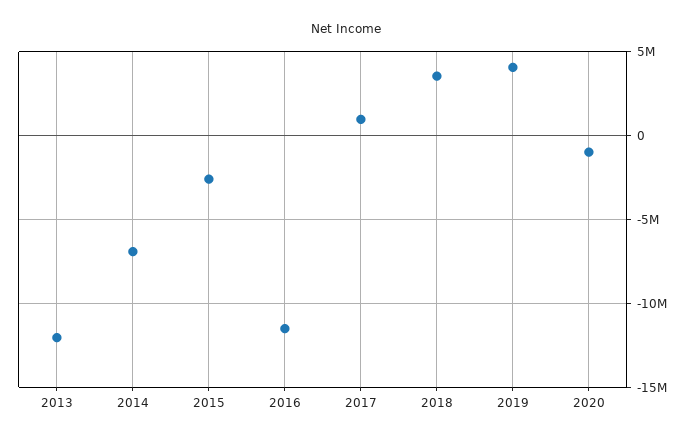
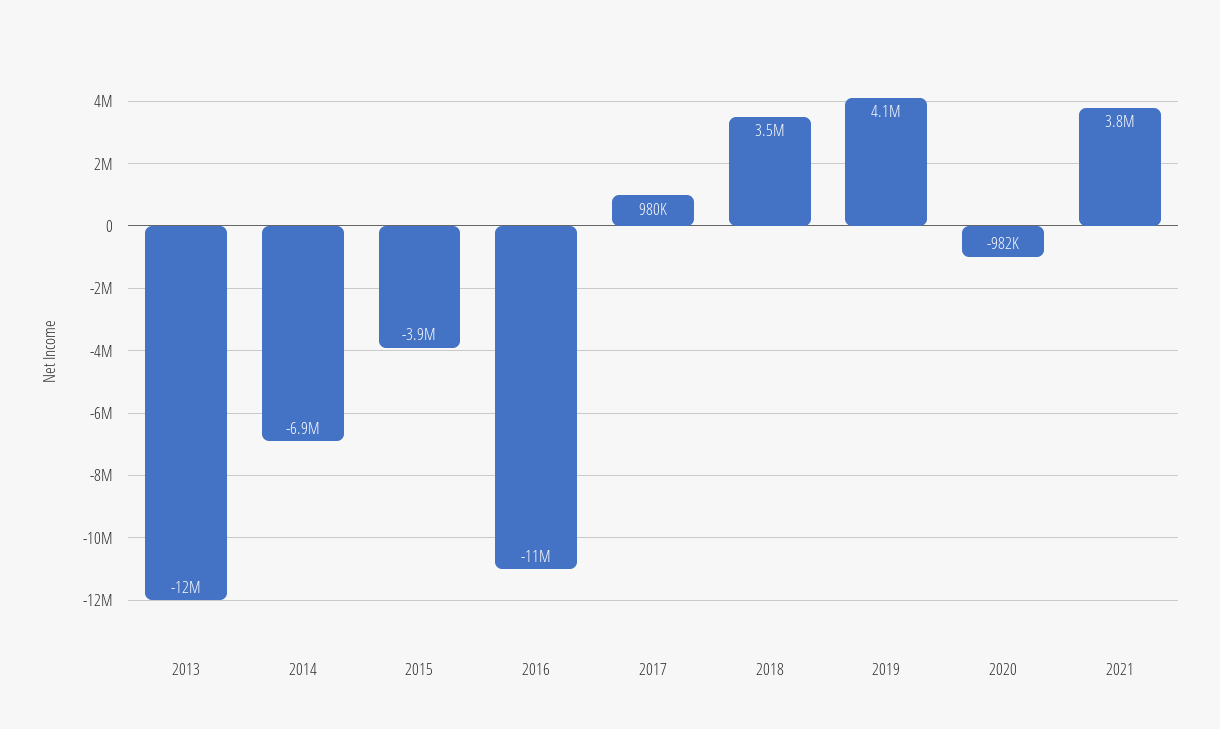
2015: -2500000 -> -3900000
2021: none -> 3800000

